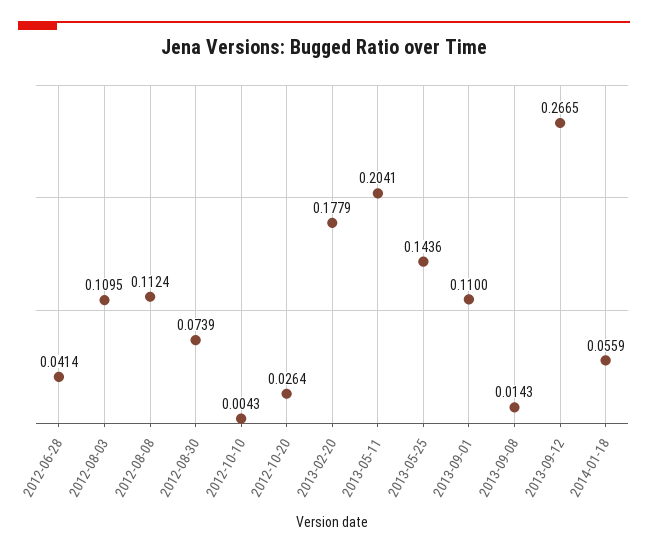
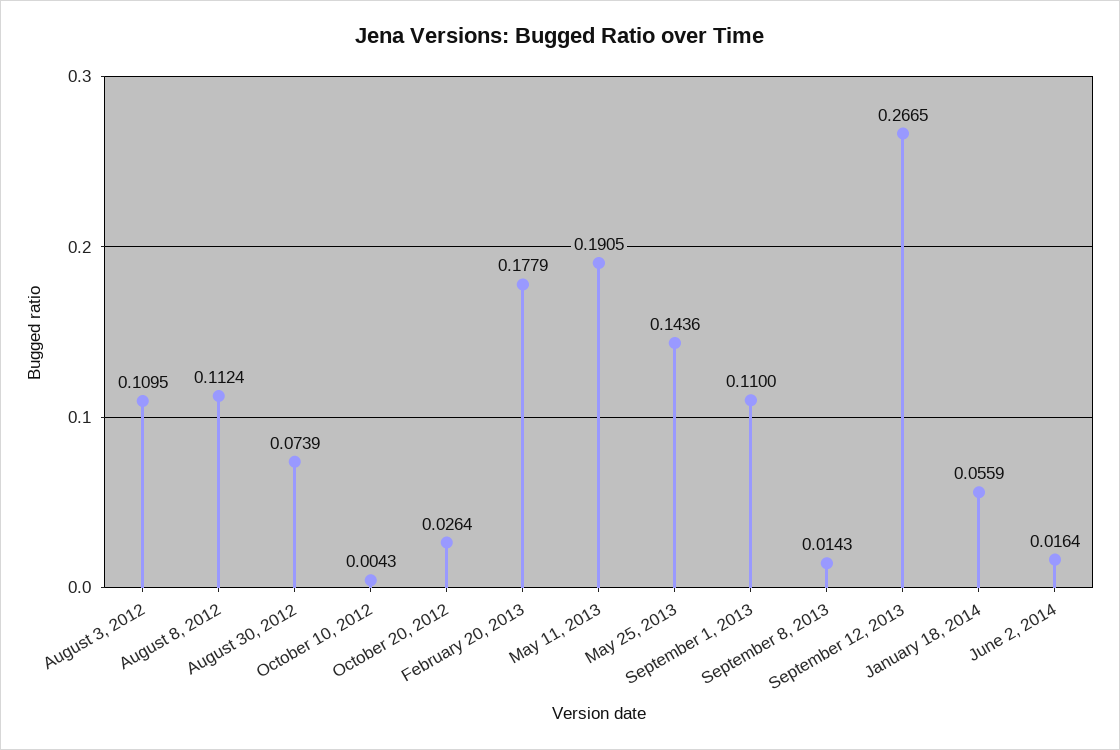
2012-06-28: 0.0414 -> none
2013-05-11: 0.2041 -> 0.1905
June 2, 2014: none -> 0.0164

